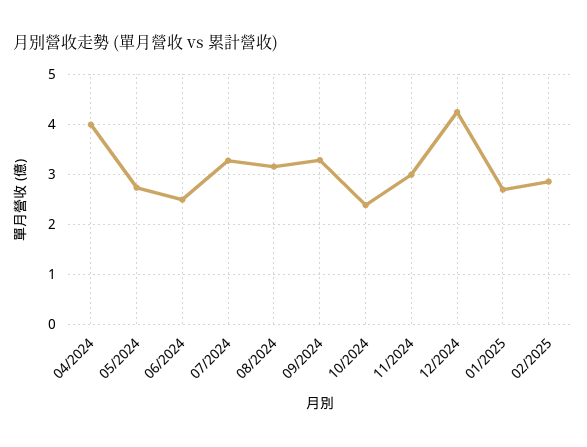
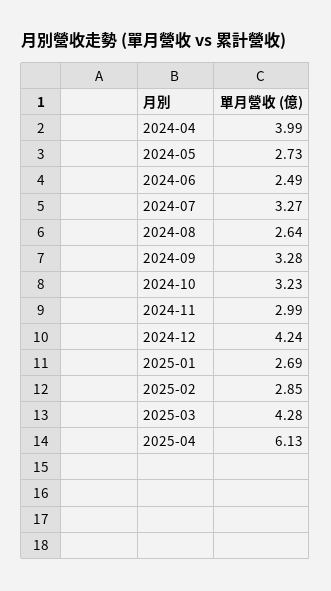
08/2024: 3.2 -> 2.64
10/2024: 2.4 -> 3.23
2025-03: none -> 4.28
2025-04: none -> 6.13

